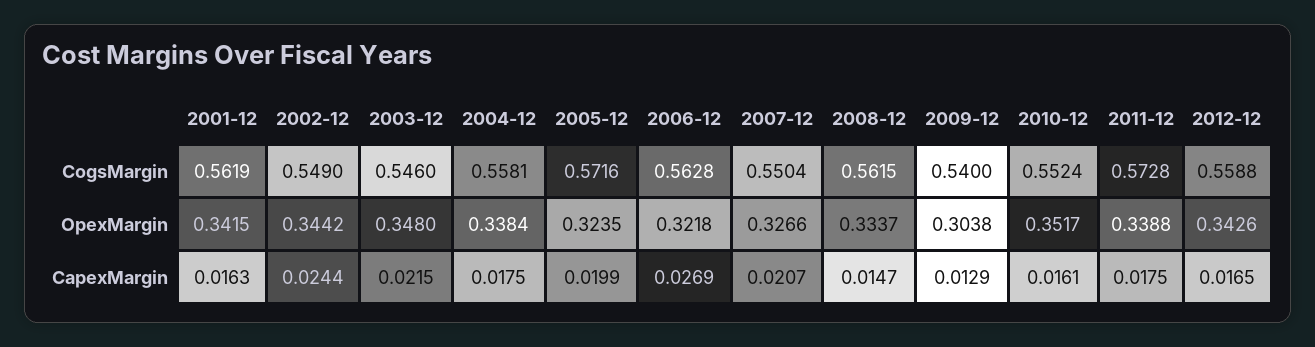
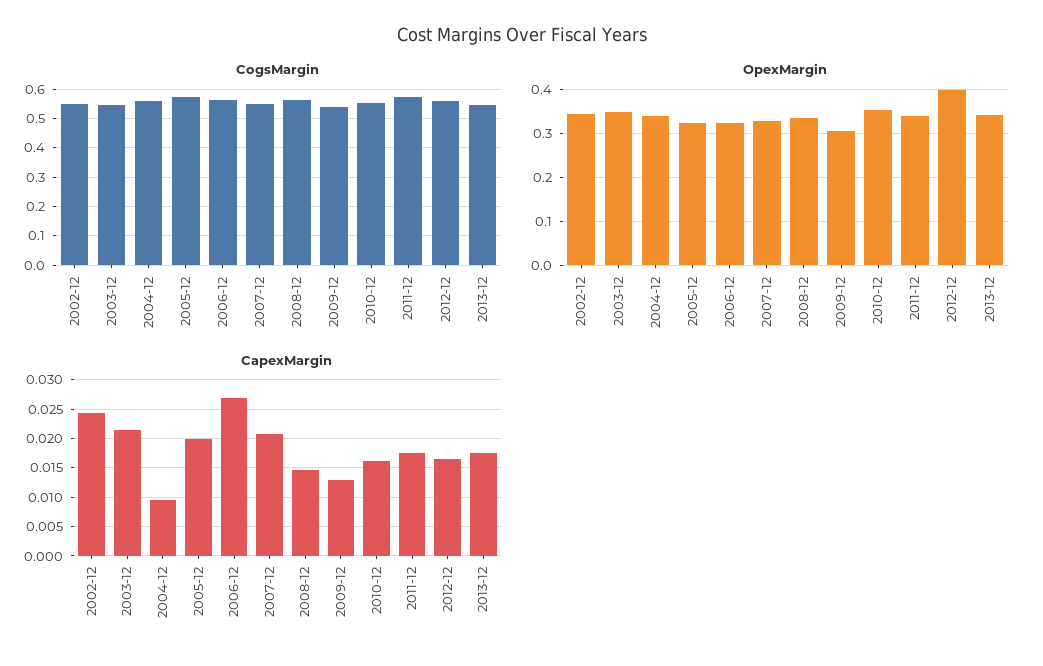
CogsMargin, 2001-12: 0.5619 -> none
OpexMargin, 2001-12: 0.3415 -> none
OpexMargin, 2012-12: 0.3426 -> 0.4
CapexMargin, 2001-12: 0.0163 -> none
CapexMargin, 2004-12: 0.0175 -> 0.01
CogsMargin, 2013-12: none -> 0.55
OpexMargin, 2013-12: none -> 0.34
CapexMargin, 2013-12: none -> 0.0175

